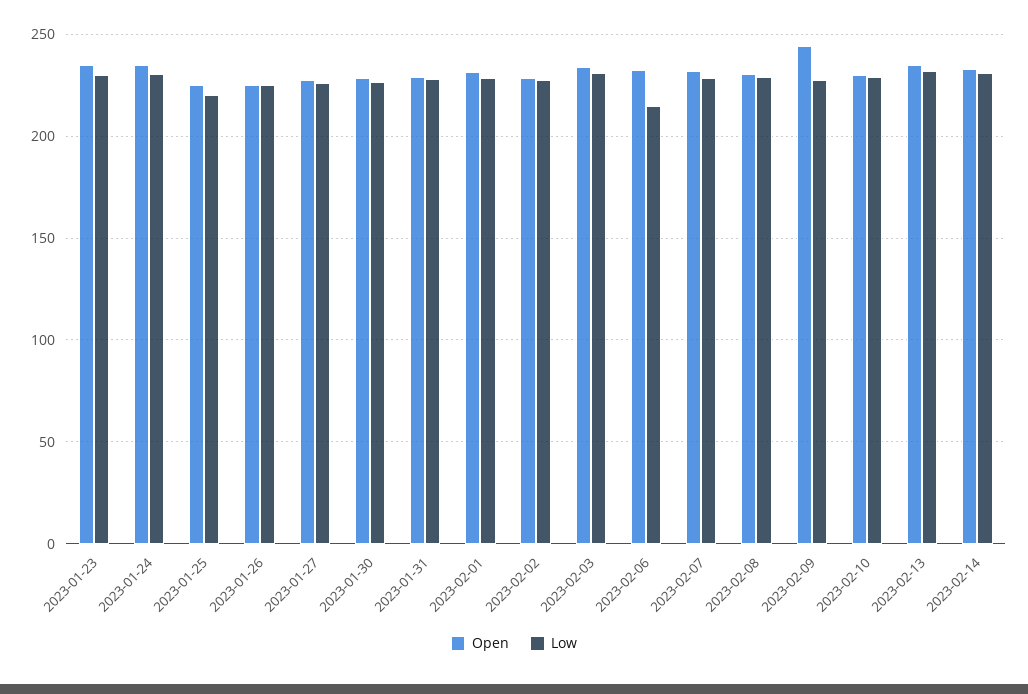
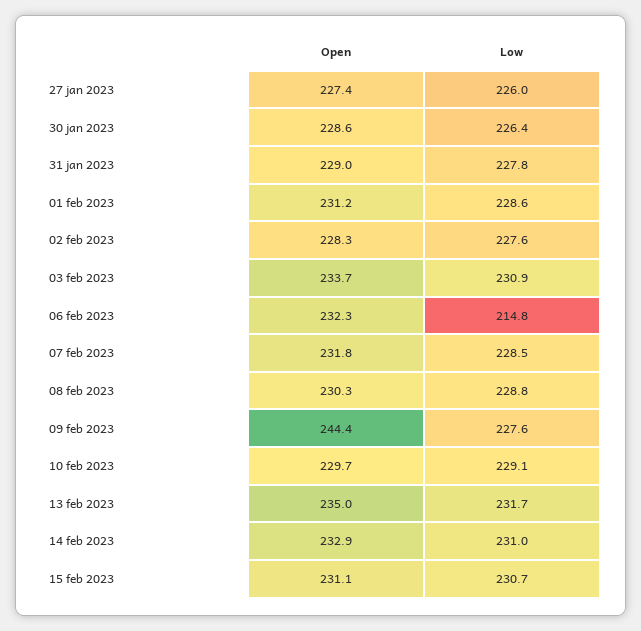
Open, 2023-01-23: 235 -> none
Low, 2023-01-23: 230 -> none
Open, 2023-01-24: 235 -> none
Low, 2023-01-24: 230 -> none
Open, 2023-01-25: 225 -> none
Low, 2023-01-25: 220 -> none
Open, 2023-01-26: 225 -> none
Low, 2023-01-26: 225 -> none
Open, 15 feb 2023: none -> 231.1
Low, 15 feb 2023: none -> 230.7

